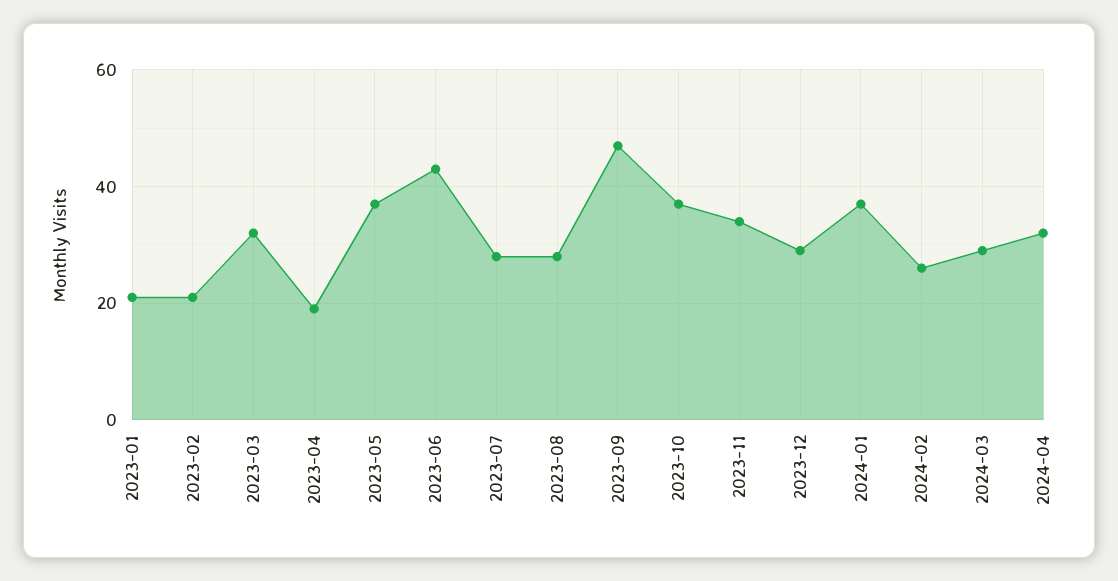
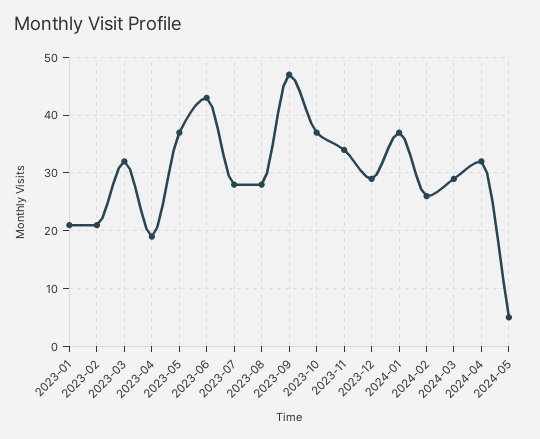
2024-05: none -> 5

